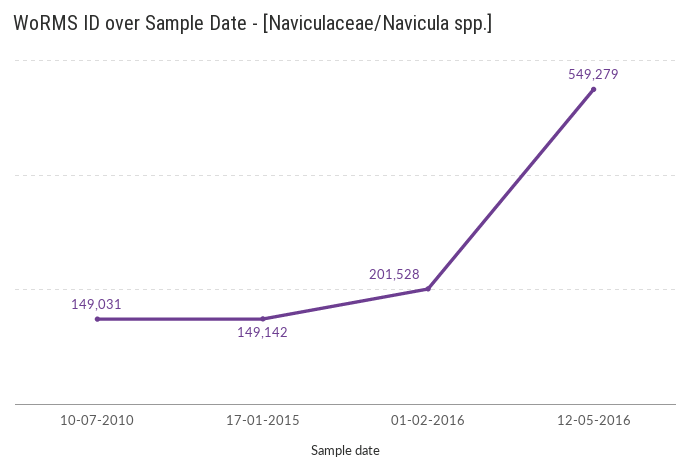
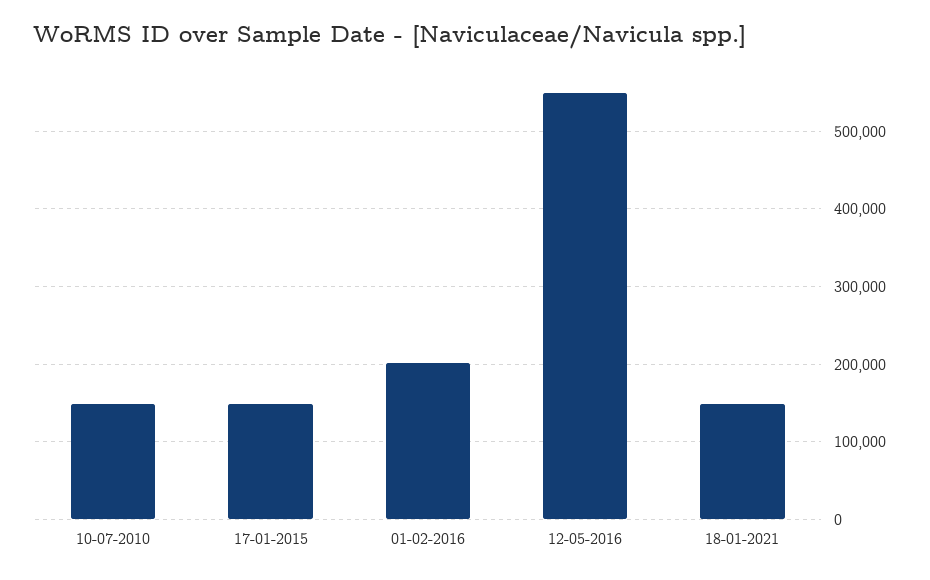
18-01-2021: none -> 150000

